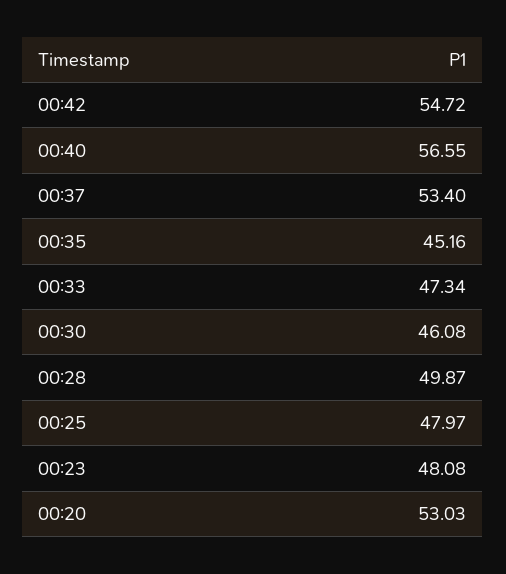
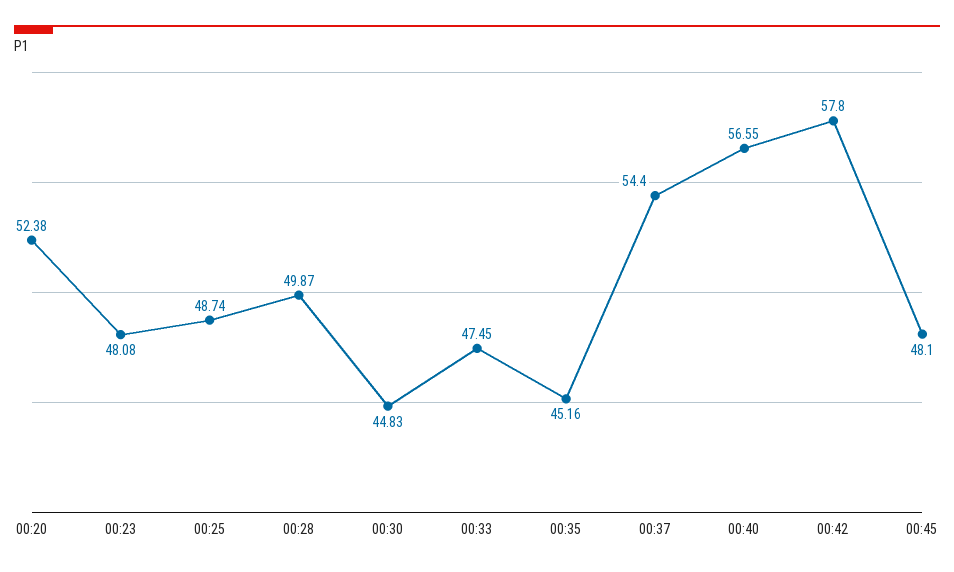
00:42: 54.72 -> 57.8
00:37: 53.4 -> 54.4
00:33: 47.34 -> 47.45
00:30: 46.08 -> 44.83
00:25: 47.97 -> 48.74
00:20: 53.03 -> 52.38
00:45: none -> 48.1

